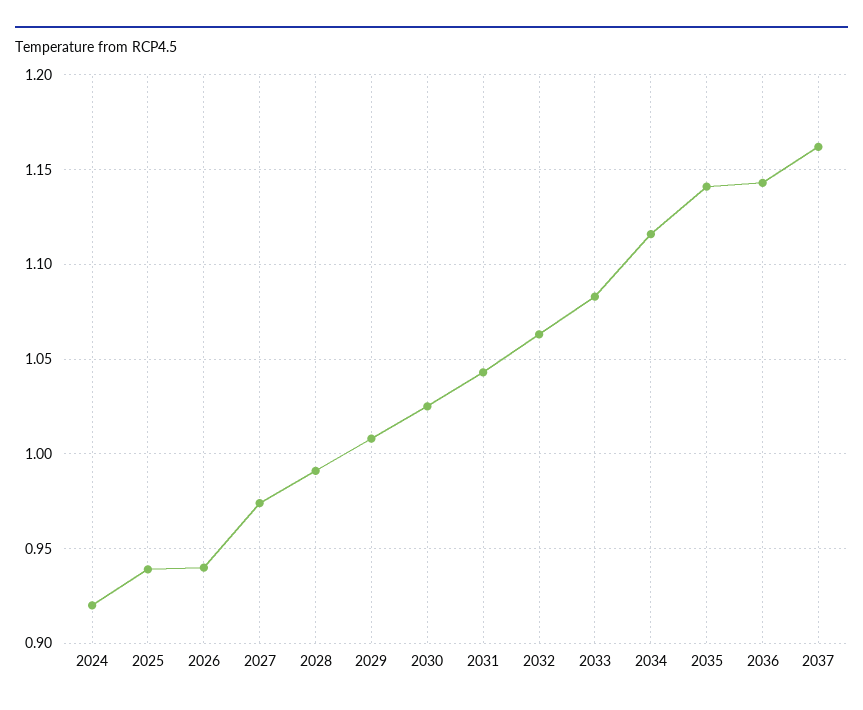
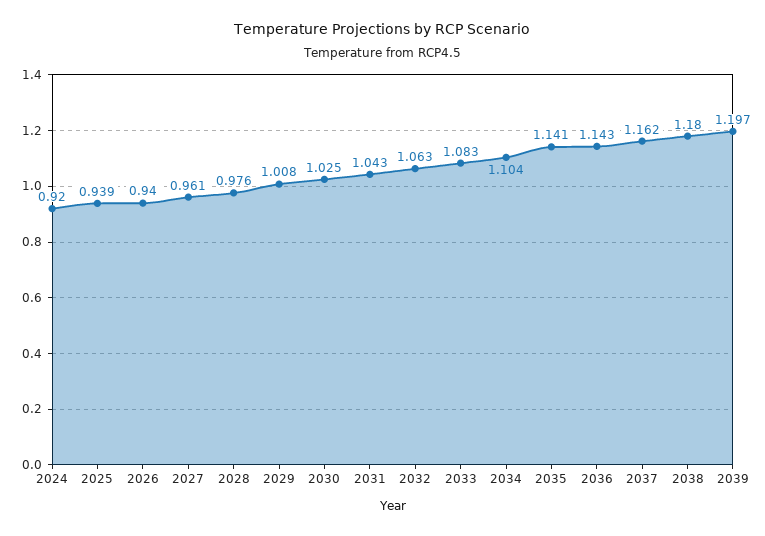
2027: 0.975 -> 0.961
2028: 0.99 -> 0.976
2034: 1.115 -> 1.104
2038: none -> 1.18
2039: none -> 1.197

